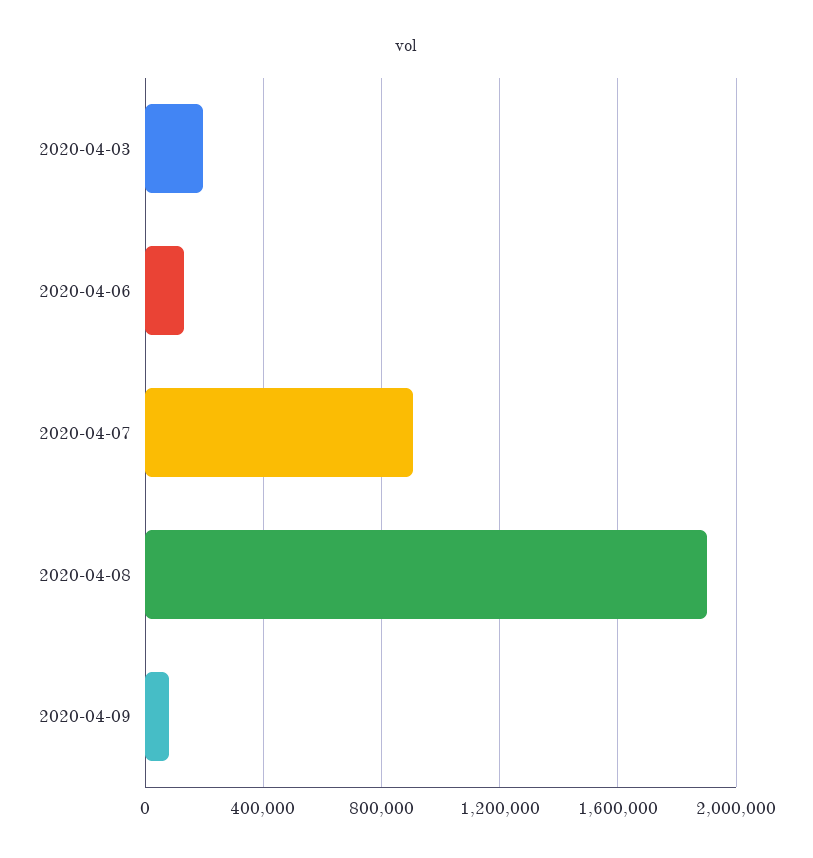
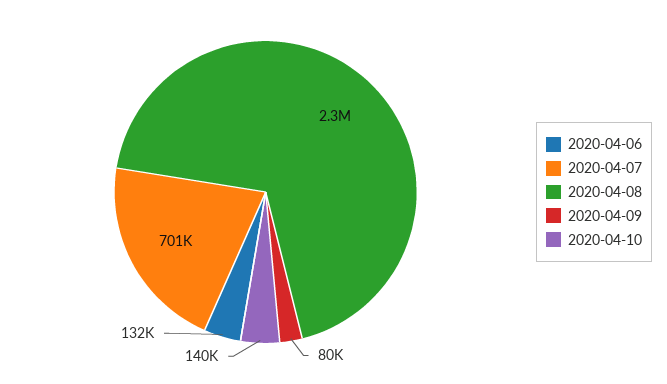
2020-04-03: 200000 -> none
2020-04-07: 900000 -> 701000
2020-04-08: 1900000 -> 2300000
2020-04-10: none -> 140000

